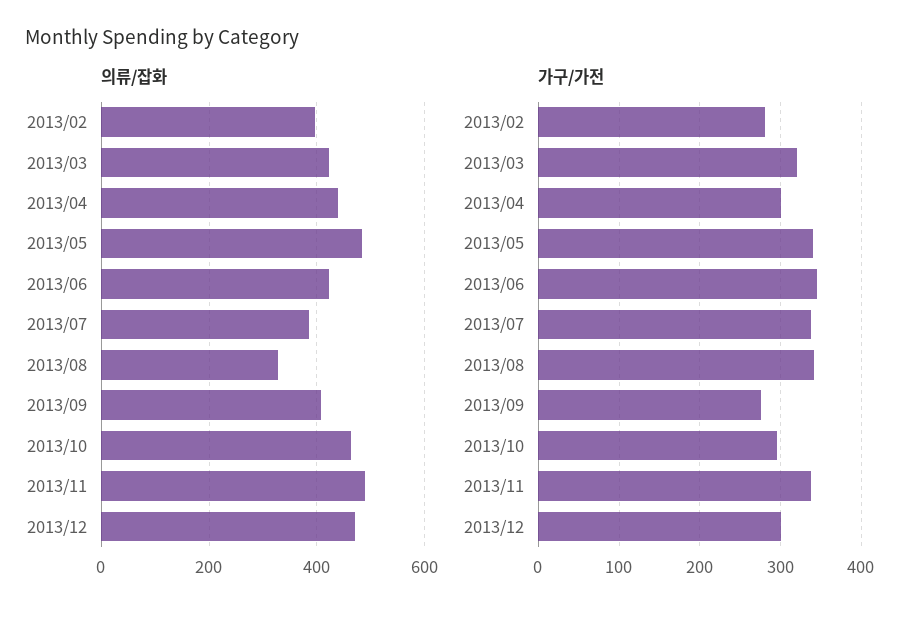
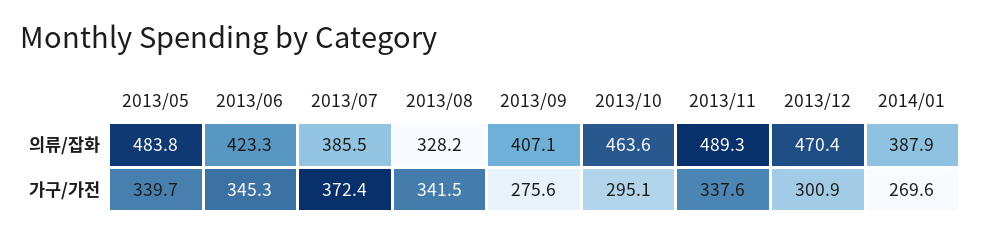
의류/잡화, 2013/02: 400 -> none
의류/잡화, 2013/03: 420 -> none
의류/잡화, 2013/04: 440 -> none
가구/가전, 2013/02: 280 -> none
가구/가전, 2013/03: 320 -> none
가구/가전, 2013/04: 300 -> none
가구/가전, 2013/07: 340 -> 372.4
의류/잡화, 2014/01: none -> 387.9
가구/가전, 2014/01: none -> 269.6

